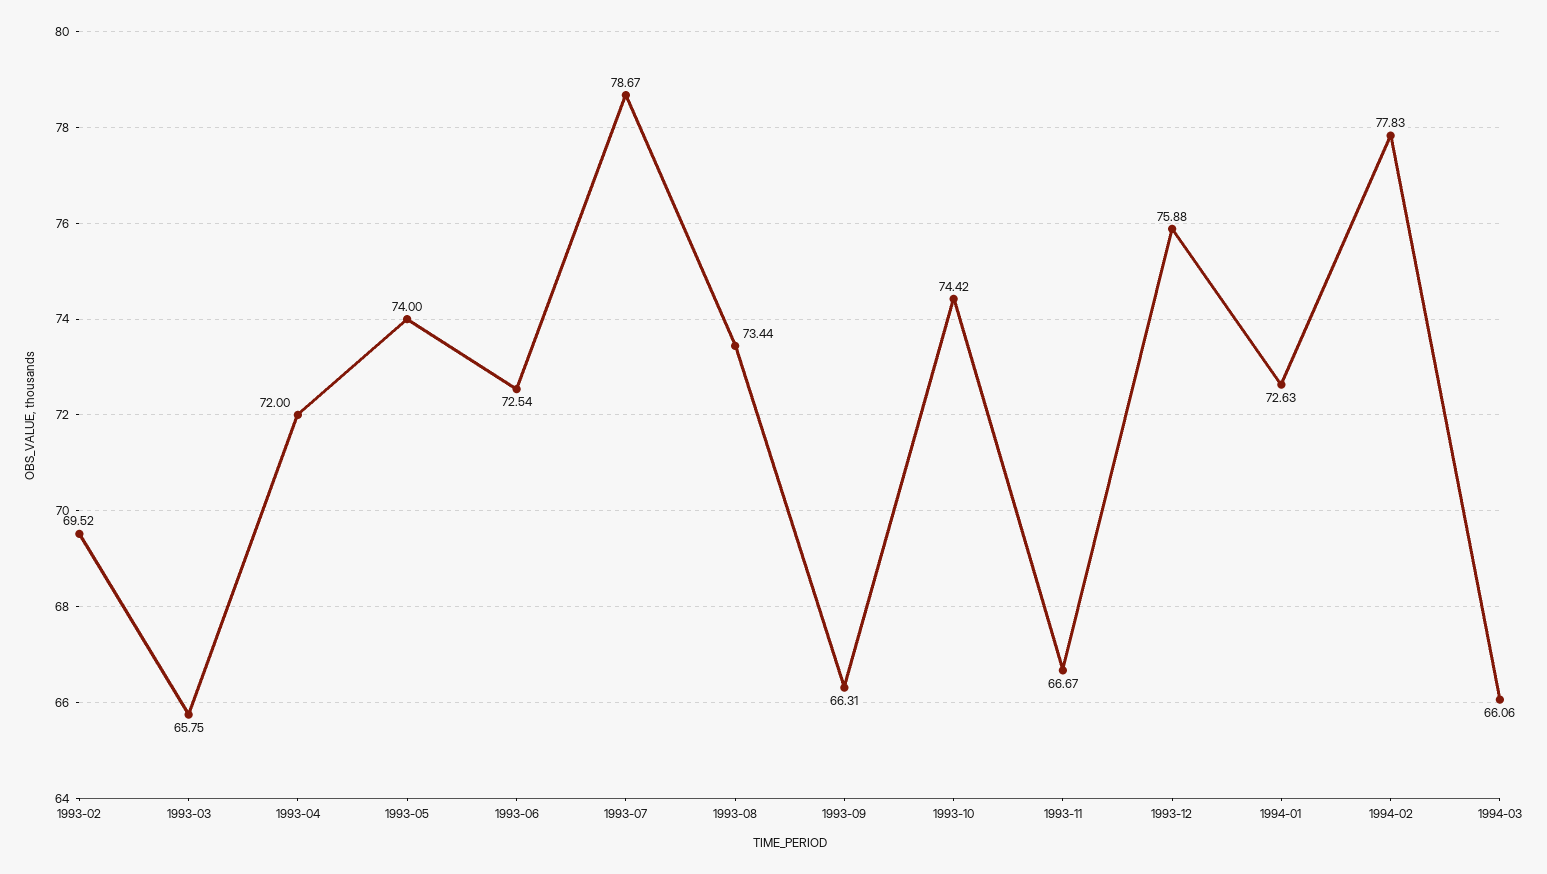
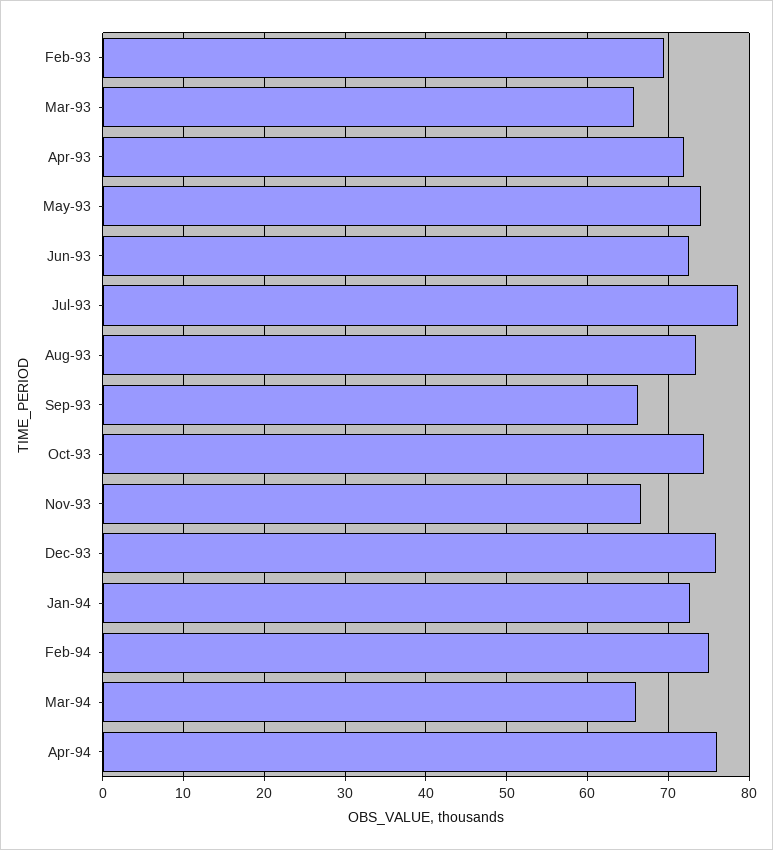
1994-02: 77.83 -> 75
Apr-94: none -> 76

